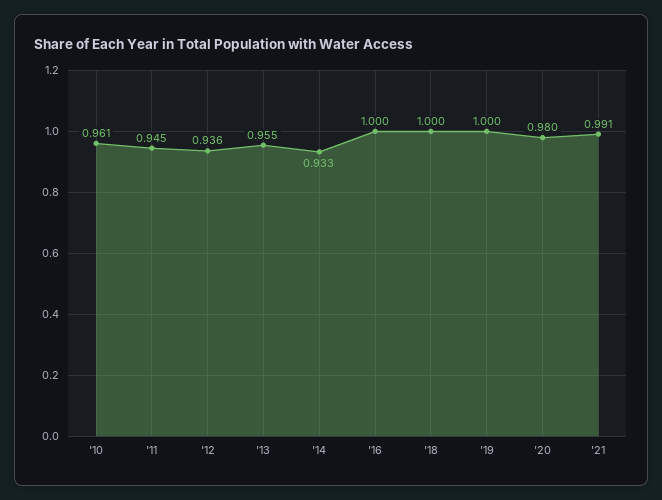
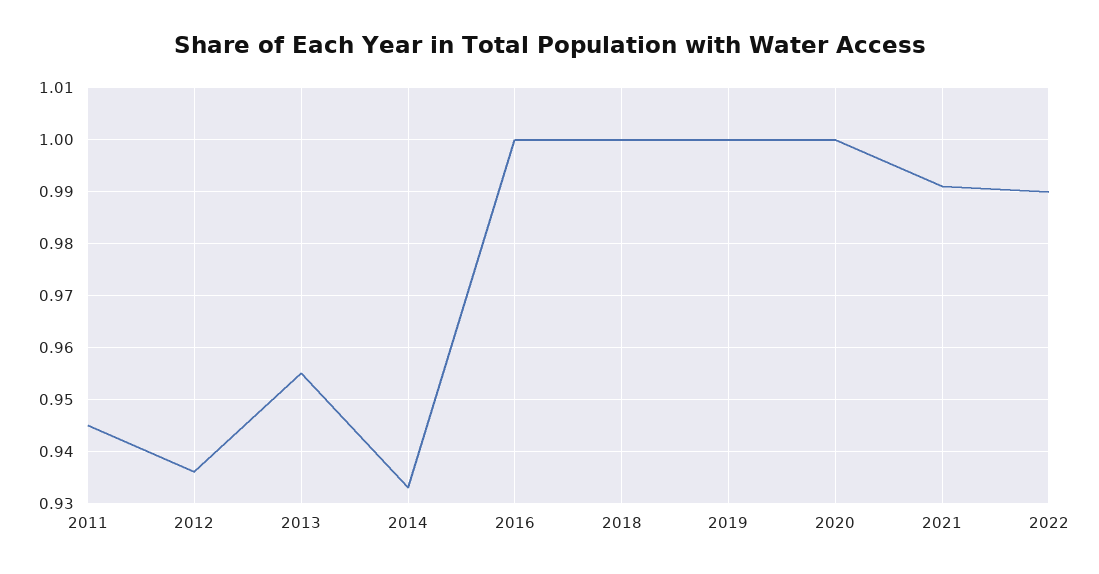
'10: 0.961 -> none
'20: 0.98 -> 1
2022: none -> 0.99

